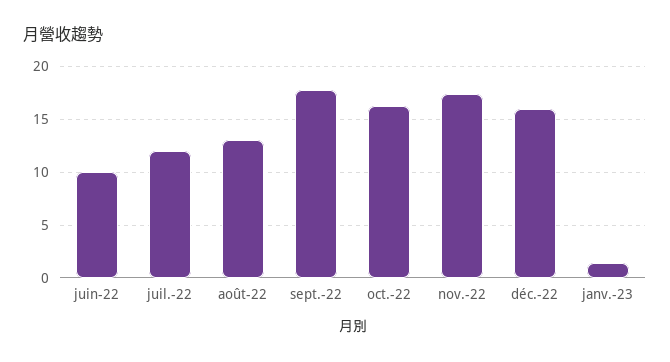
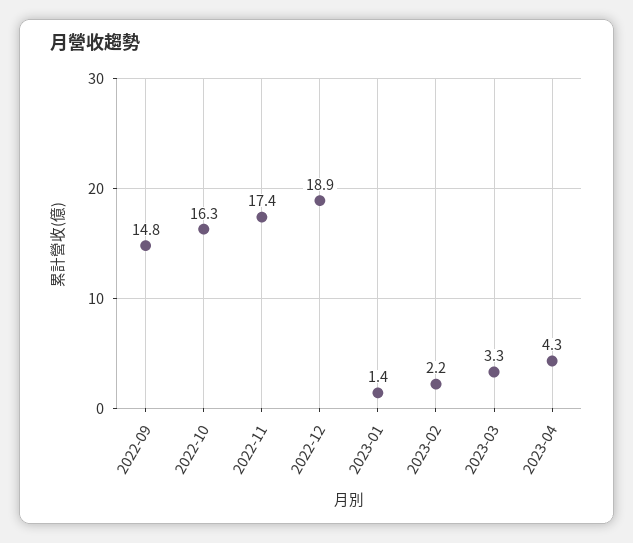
juin-22: 10 -> none
juil.-22: 12 -> none
août-22: 13 -> none
sept.-22: 18 -> 14.8
déc.-22: 16 -> 18.9
2023-02: none -> 2.2
2023-03: none -> 3.3
2023-04: none -> 4.3

